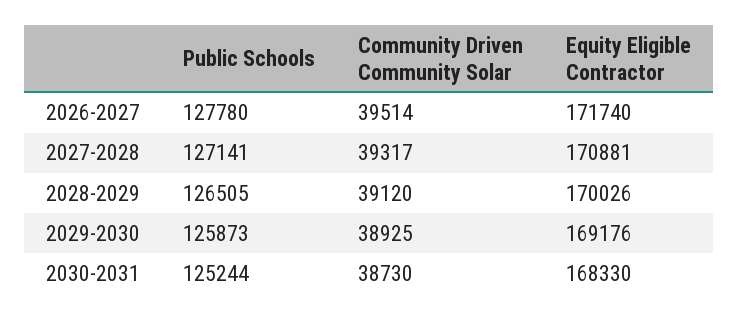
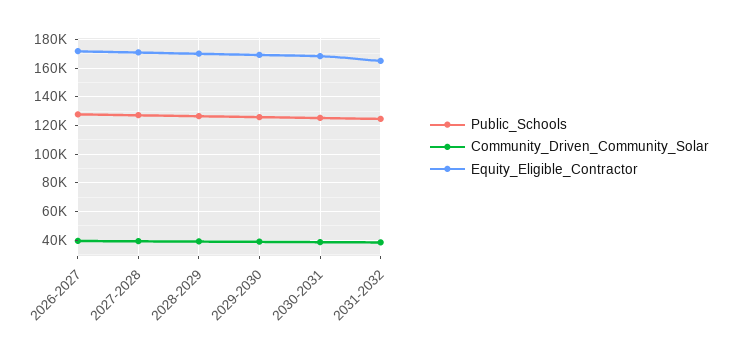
Public Schools, 2031-2032: none -> 125000
Community Driven Community Solar, 2031-2032: none -> 40000
Equity Eligible Contractor, 2031-2032: none -> 165000

